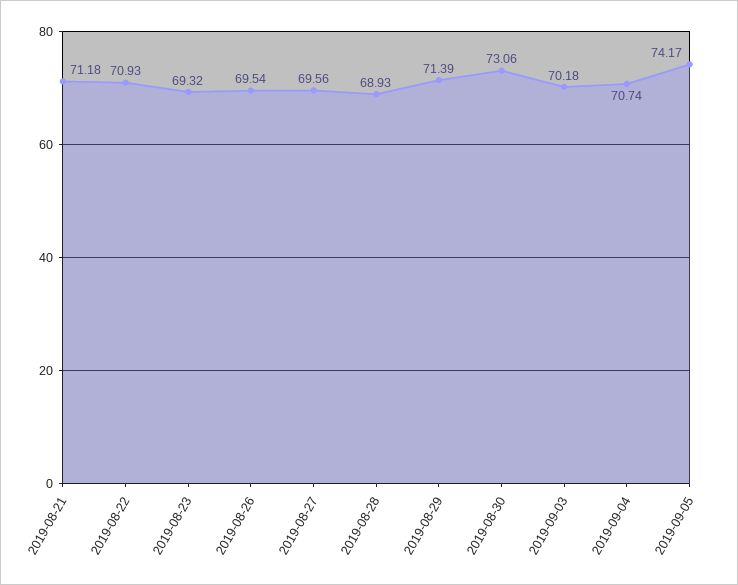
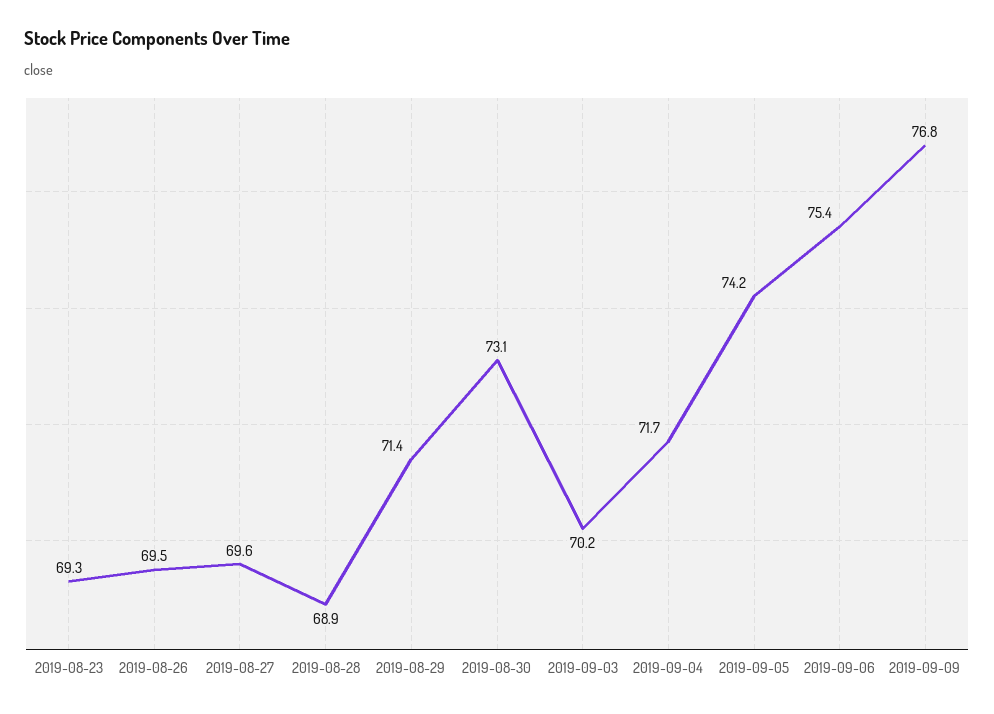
2019-08-21: 71.18 -> none
2019-08-22: 70.93 -> none
2019-09-04: 70.74 -> 71.7
2019-09-06: none -> 75.4
2019-09-09: none -> 76.8

